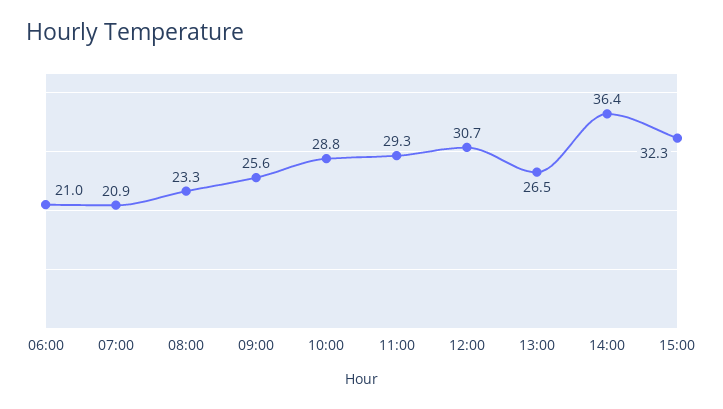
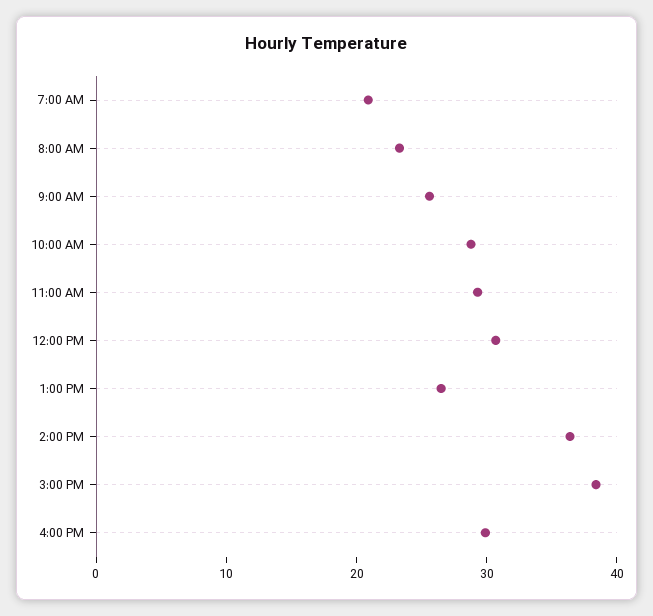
06:00: 21 -> none
15:00: 32.3 -> 38
4:00 PM: none -> 30

